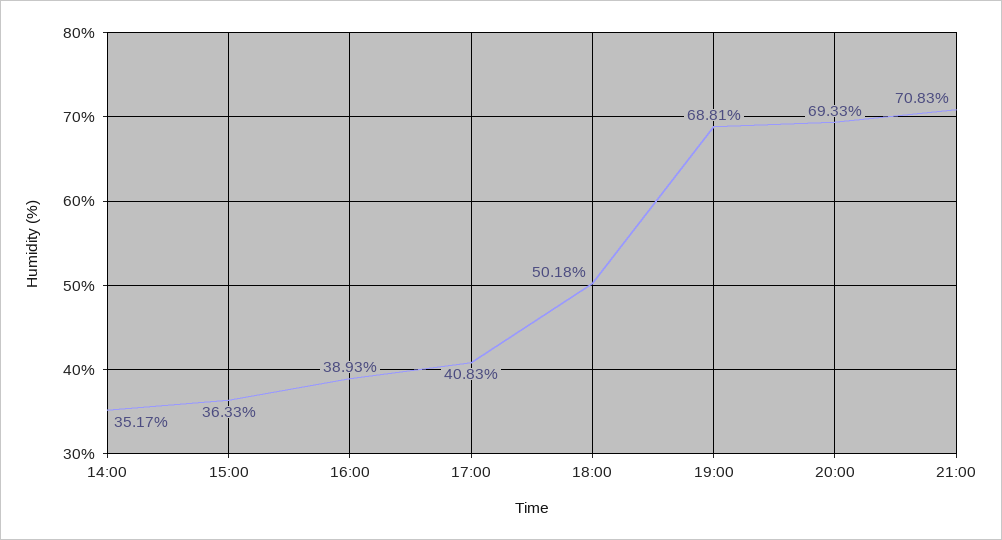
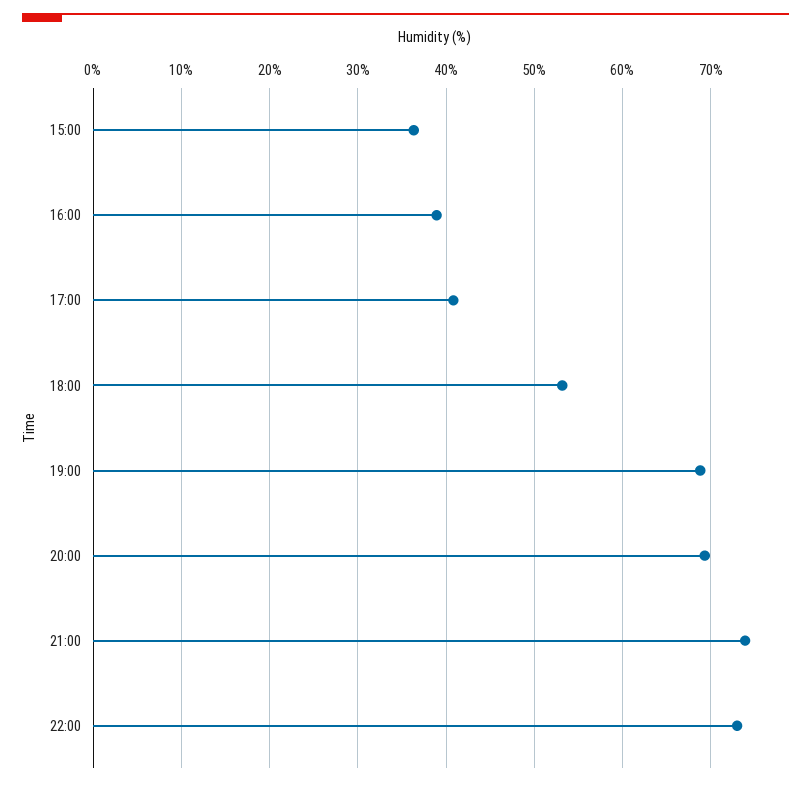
14:00: 35.17 -> none
18:00: 50.18 -> 53
21:00: 70.83 -> 74
22:00: none -> 73

